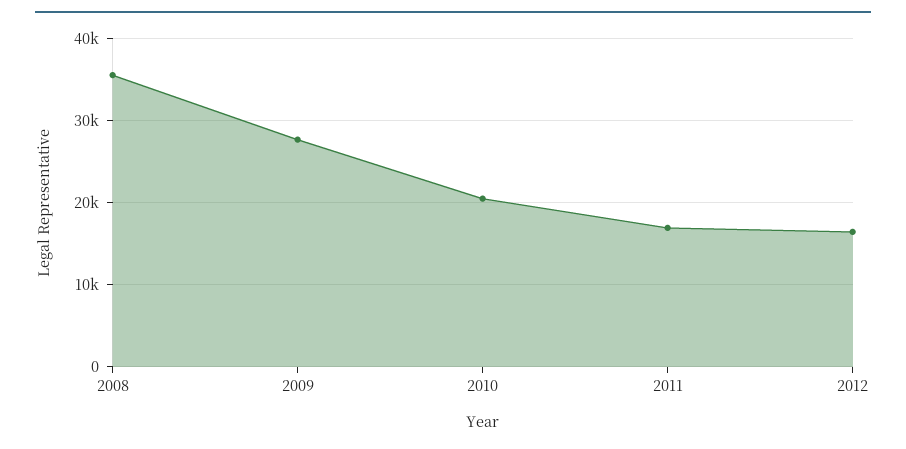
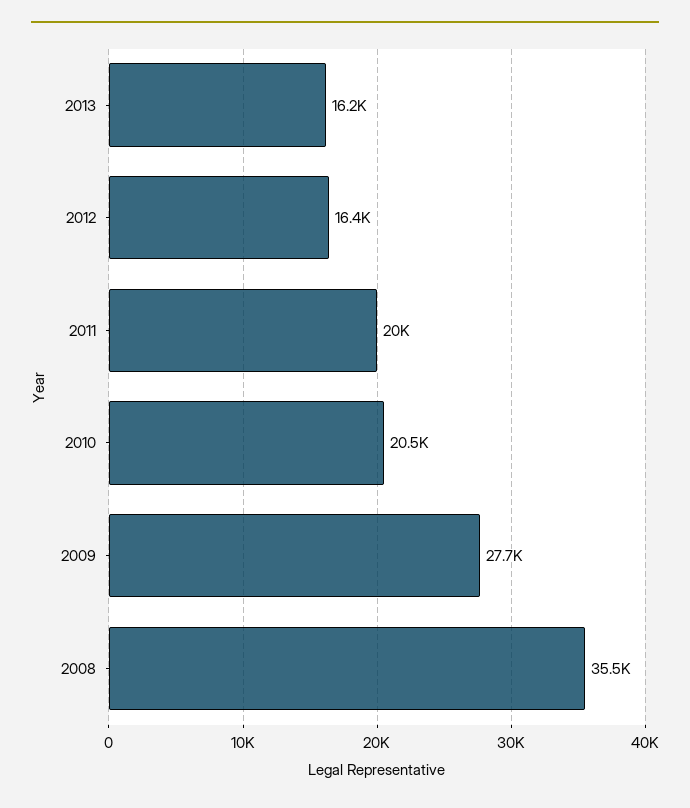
2011: 17000 -> 20000
2013: none -> 16200

